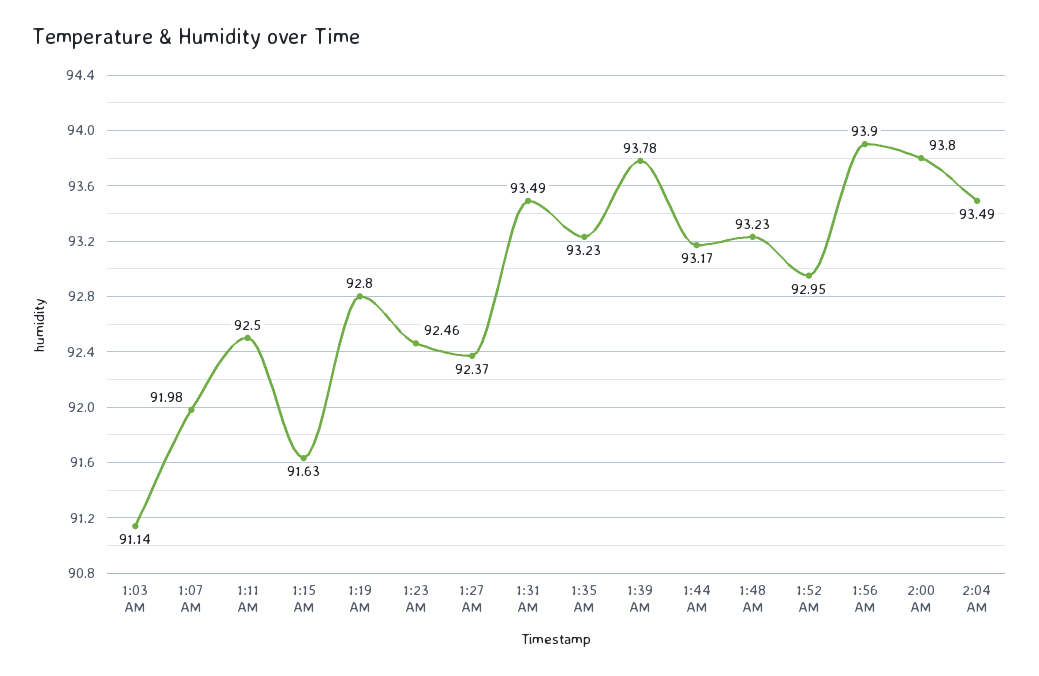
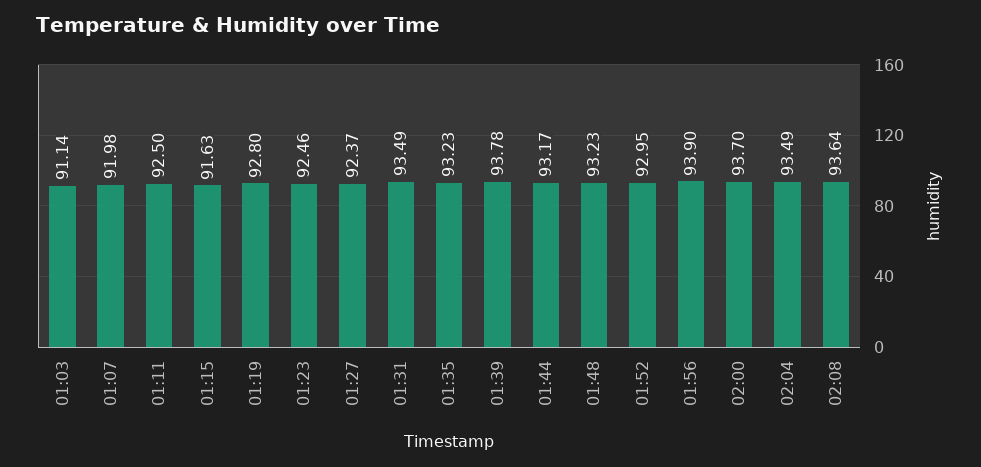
2:00 AM: 93.8 -> 93.7
02:08: none -> 93.64

